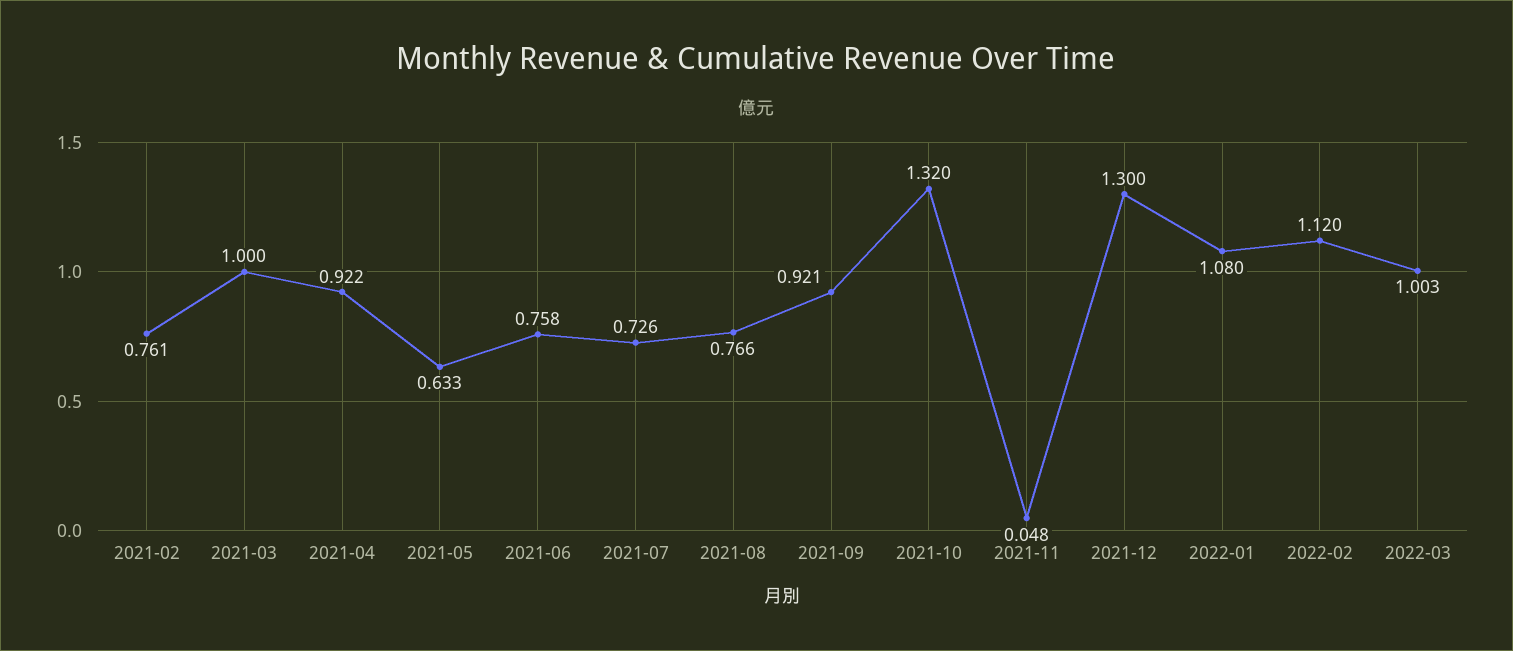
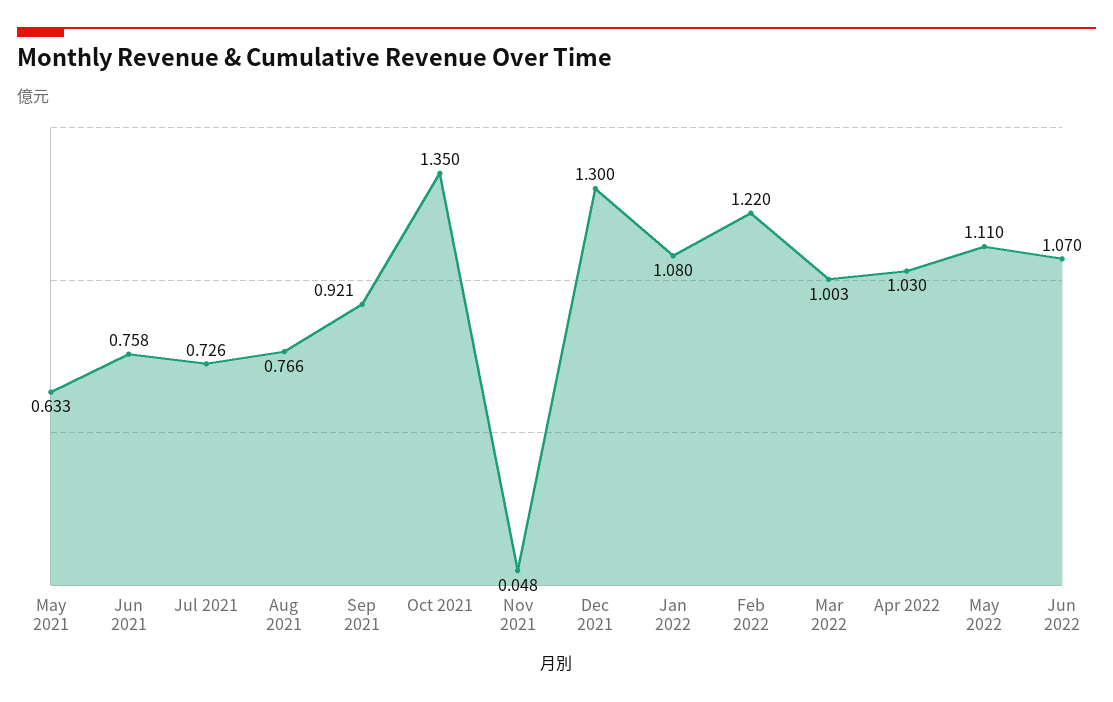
2021-02: 0.761 -> none
2021-03: 1 -> none
2021-04: 0.922 -> none
2021-10: 1.32 -> 1.35
2022-02: 1.12 -> 1.22
Apr 2022: none -> 1.03
May 2022: none -> 1.11
Jun 2022: none -> 1.07

